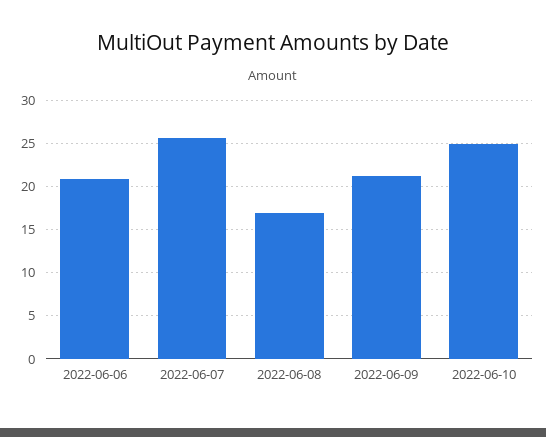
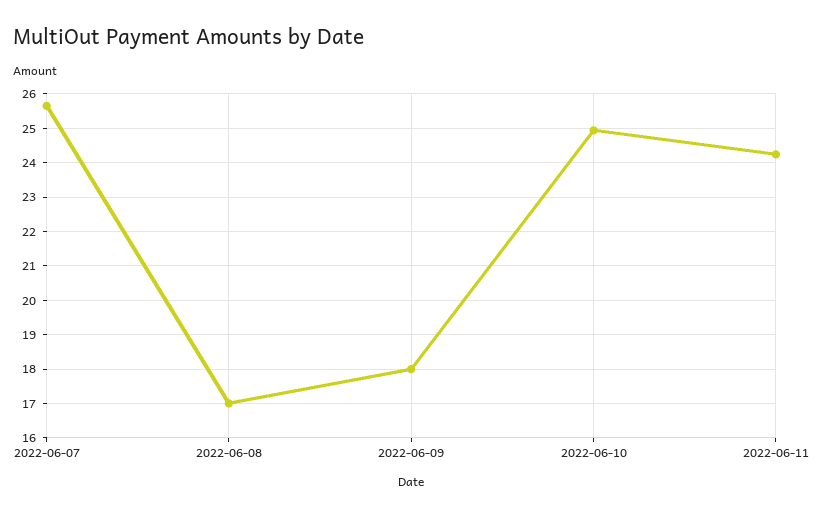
2022-06-06: 21 -> none
2022-06-09: 21 -> 18
2022-06-11: none -> 24.2

